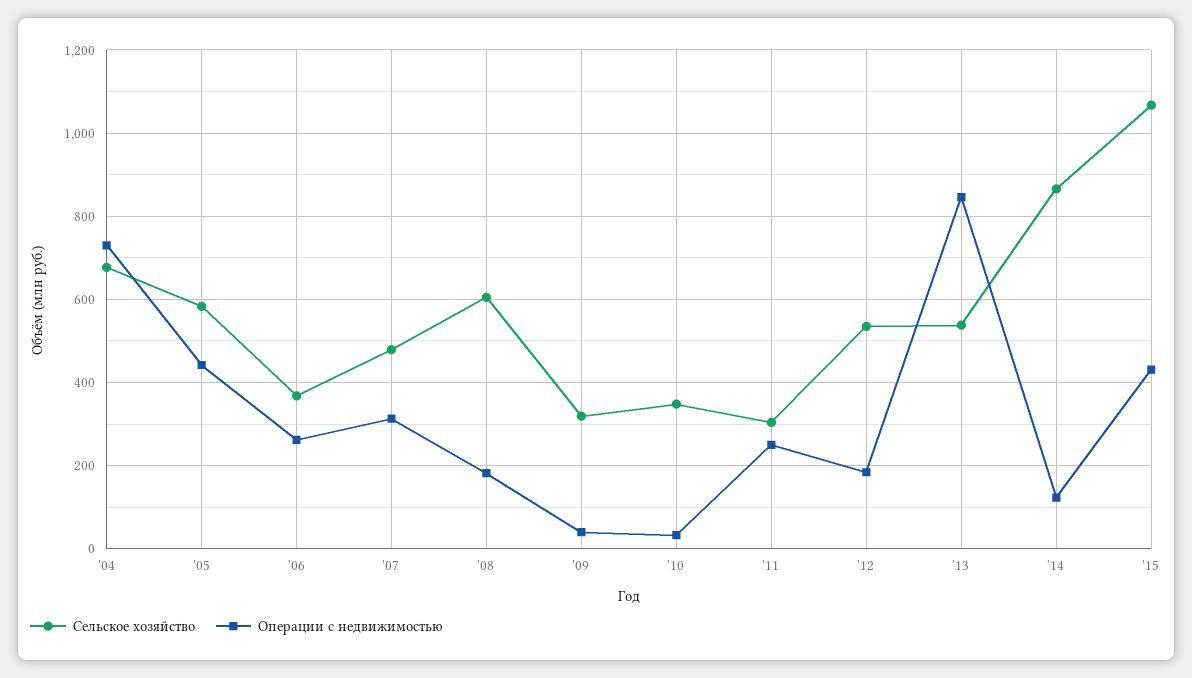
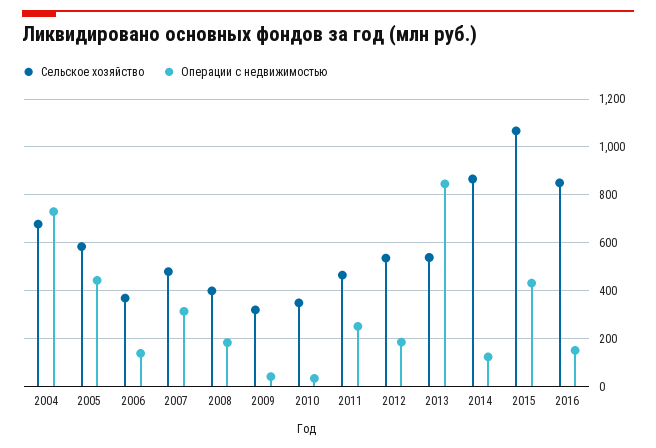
Операции с недвижимостью, '06: 260 -> 150
Сельское хозяйство, '08: 600 -> 400
Сельское хозяйство, '11: 300 -> 450
Сельское хозяйство, 2016: none -> 850
Операции с недвижимостью, 2016: none -> 150

